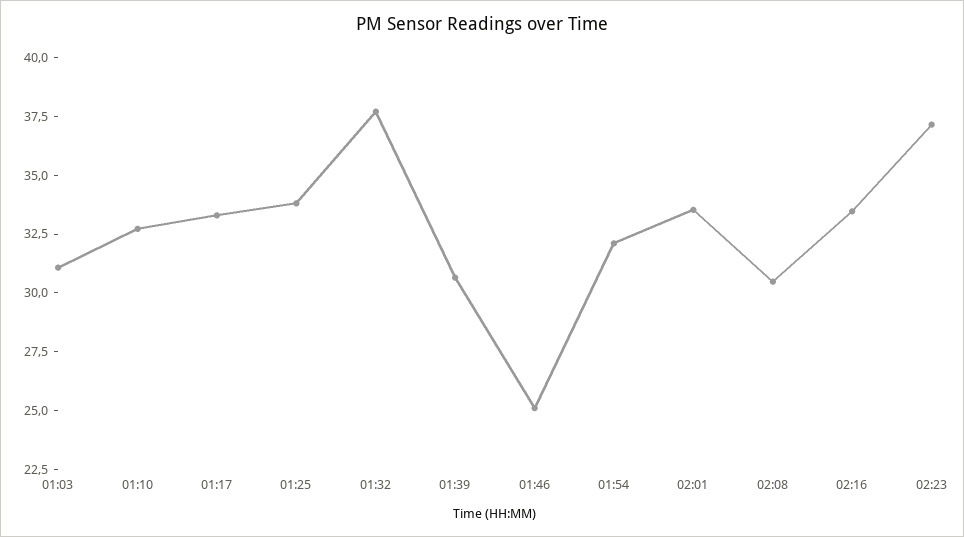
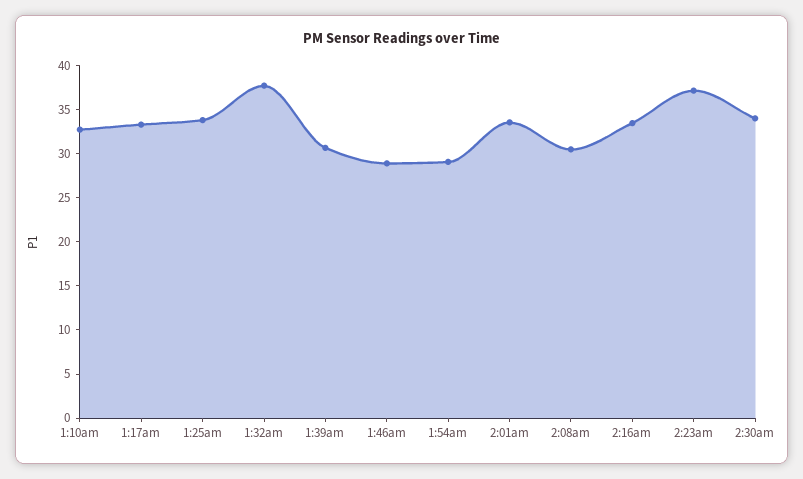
01:03: 31 -> none
01:46: 25 -> 29
01:54: 32 -> 29
2:30am: none -> 34

